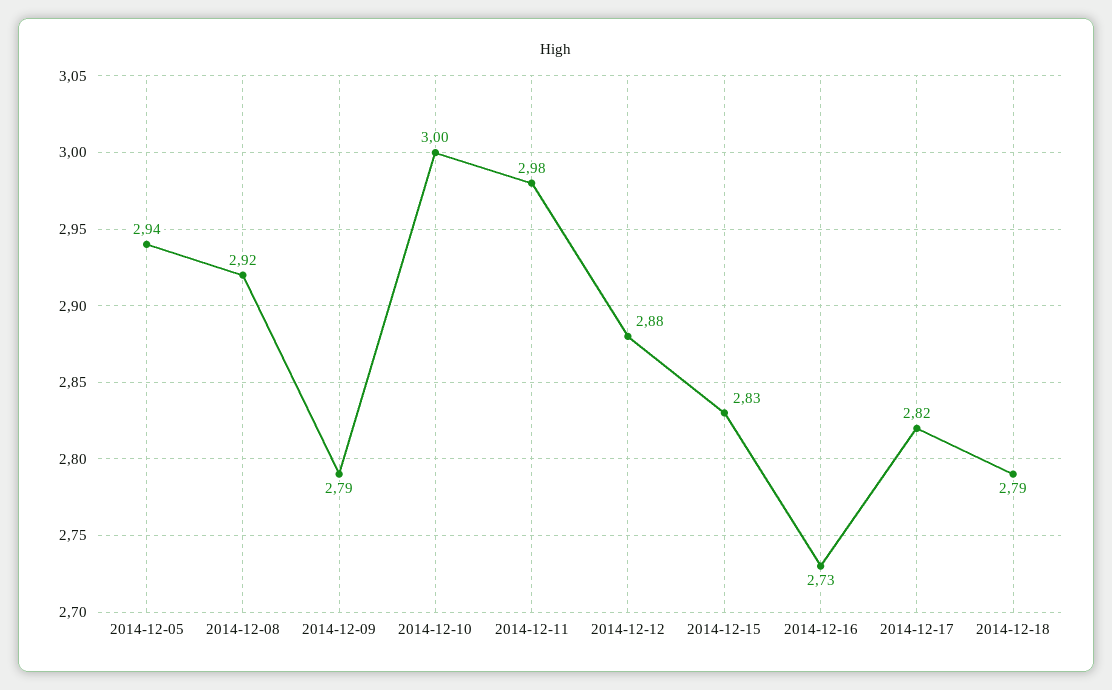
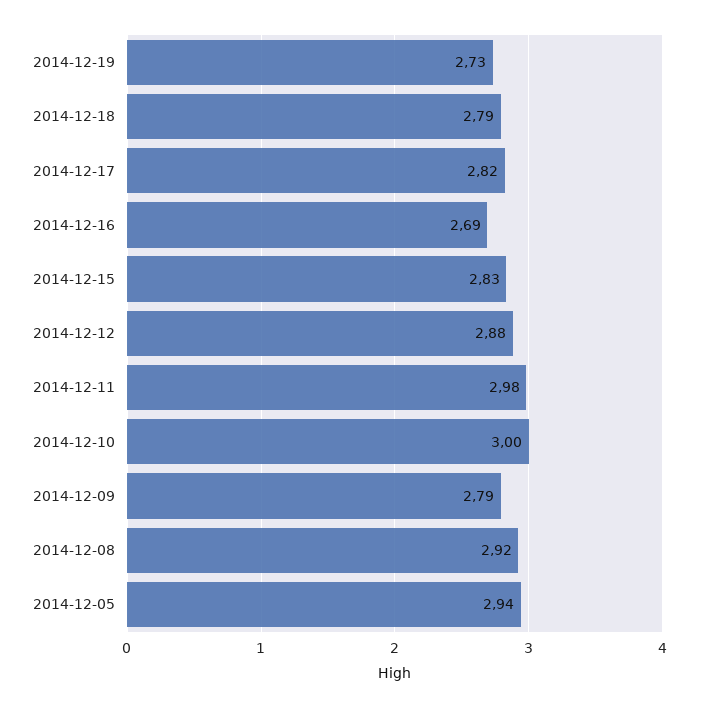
2014-12-16: 2.73 -> 2.69
2014-12-19: none -> 2.73

